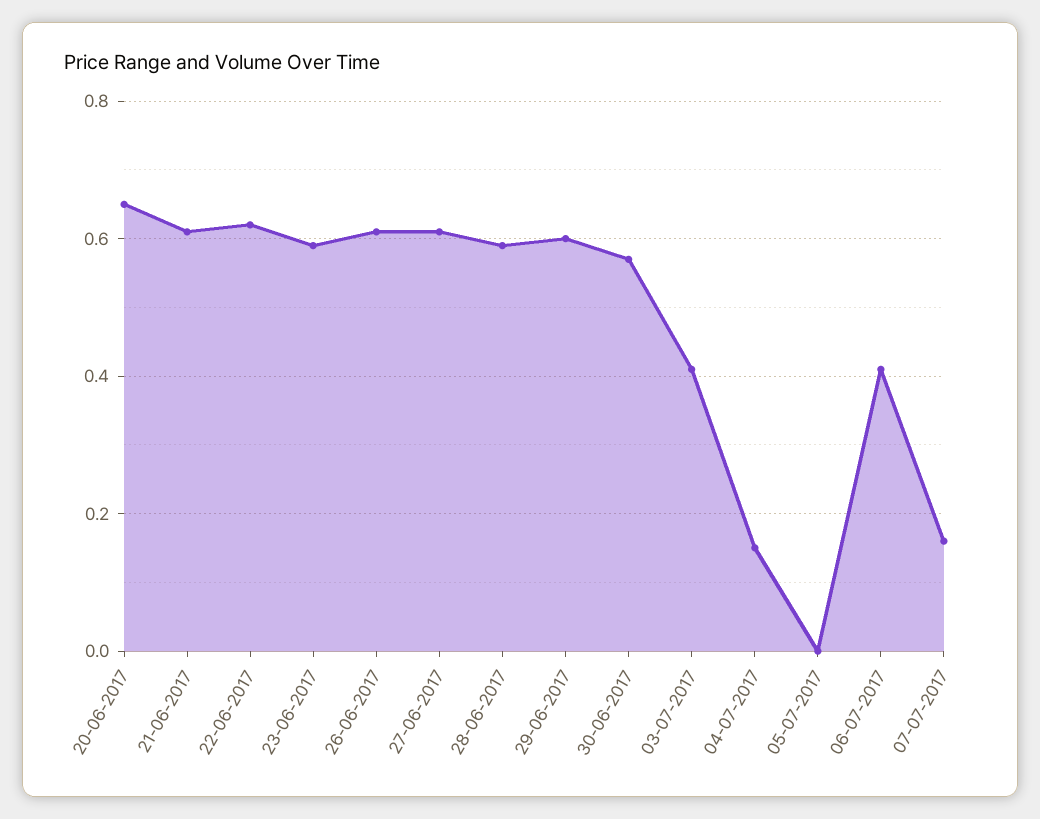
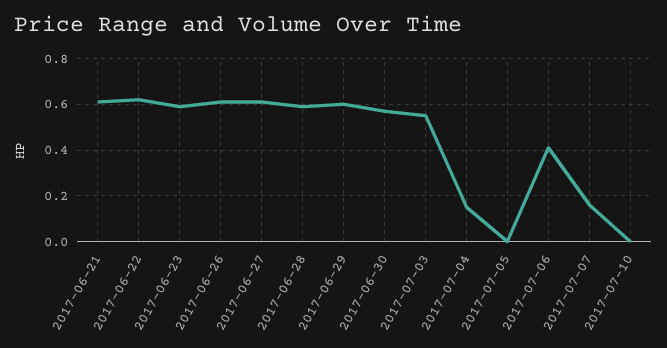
20-06-2017: 0.65 -> none
03-07-2017: 0.4 -> 0.55
2017-07-10: none -> 0

